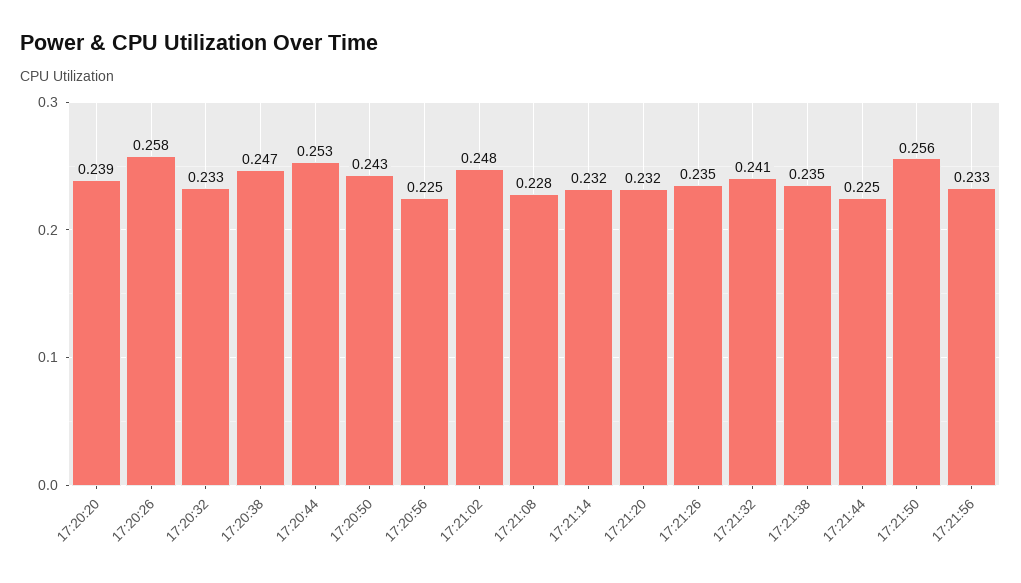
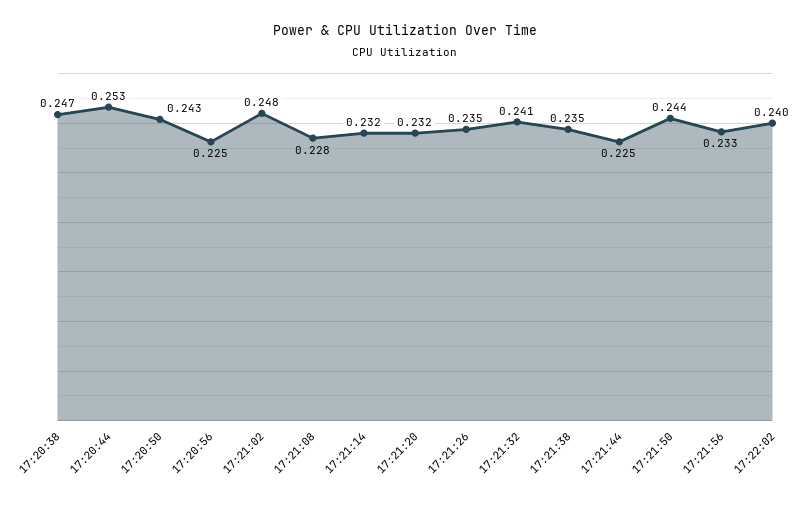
17:20:20: 0.239 -> none
17:20:26: 0.258 -> none
17:20:32: 0.233 -> none
17:21:50: 0.256 -> 0.244
17:22:02: none -> 0.24

